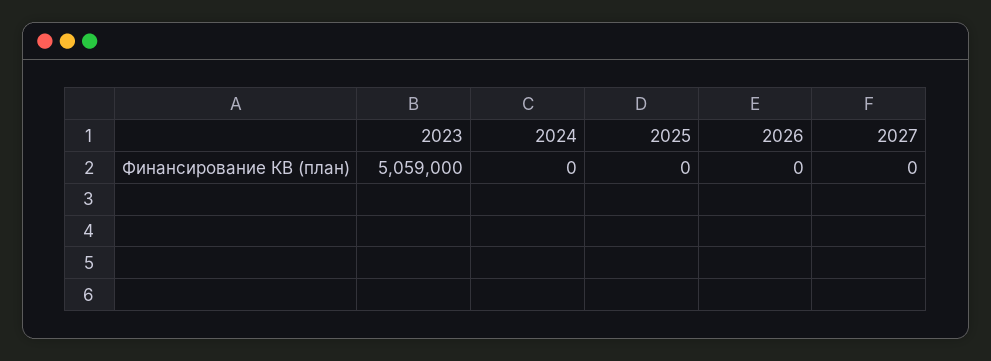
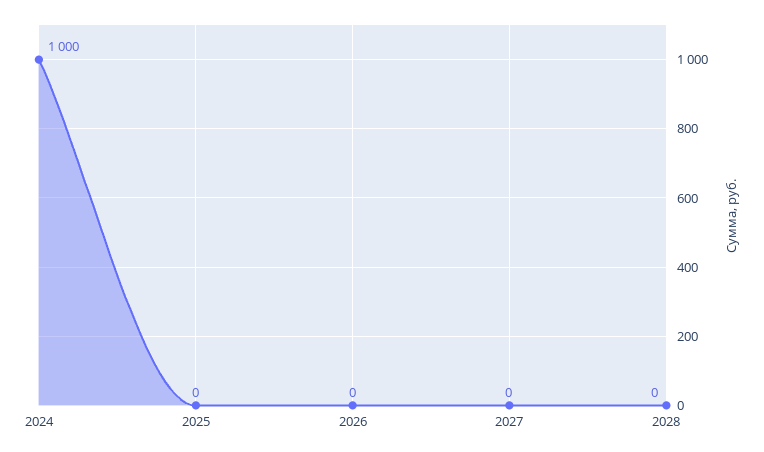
2023: 5059000 -> none
2024: 0 -> 1000
2028: none -> 0

